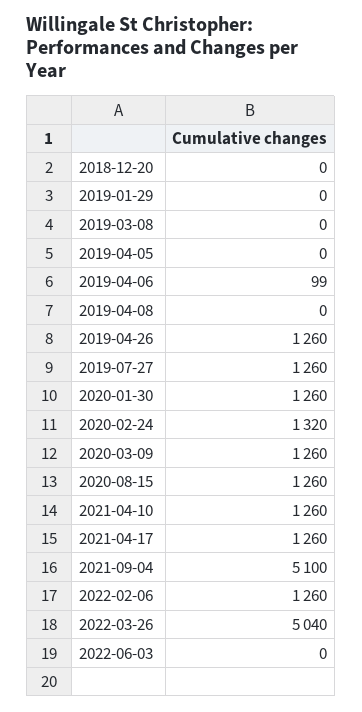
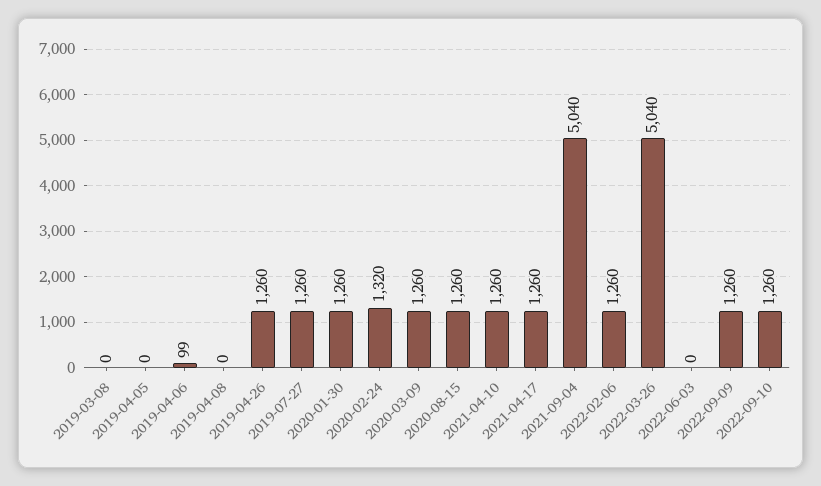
2018-12-20: 0 -> none
2019-01-29: 0 -> none
2021-09-04: 5100 -> 5040
2022-09-09: none -> 1260
2022-09-10: none -> 1260

